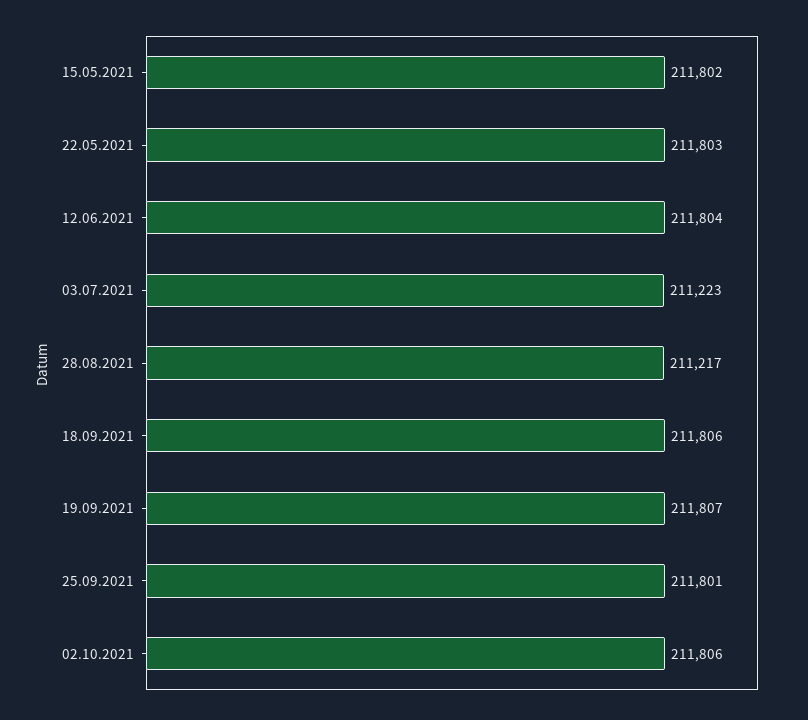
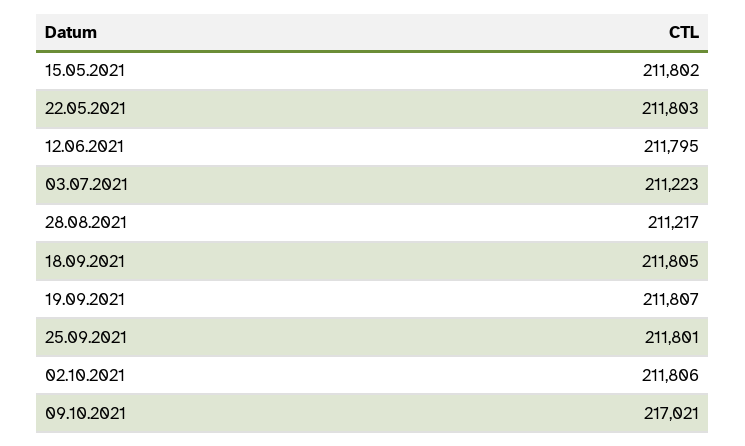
12.06.2021: 211804 -> 211795
18.09.2021: 211806 -> 211805
09.10.2021: none -> 217021

